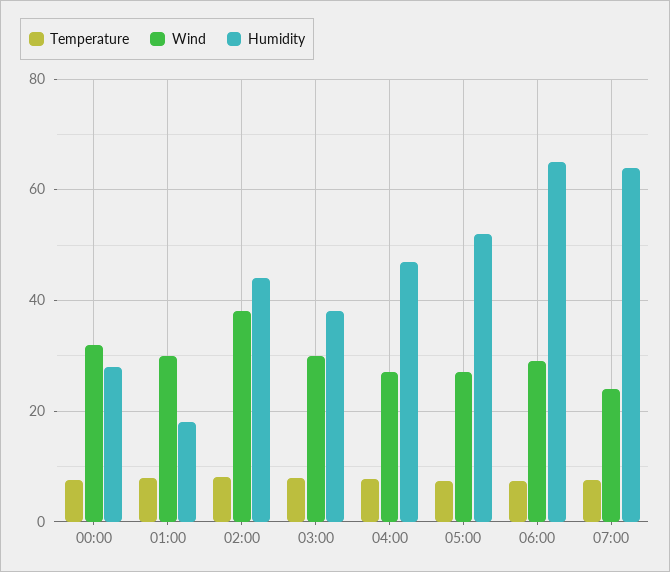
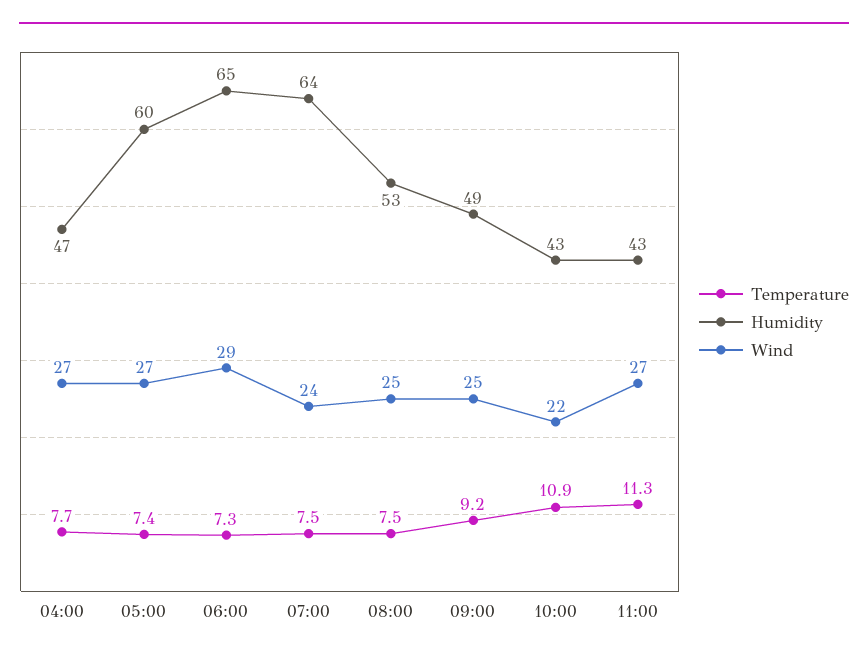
Temperature, 00:00: 8 -> none
Wind, 00:00: 32 -> none
Humidity, 00:00: 28 -> none
Temperature, 01:00: 8 -> none
Wind, 01:00: 30 -> none
Humidity, 01:00: 18 -> none
Temperature, 02:00: 8 -> none
Wind, 02:00: 38 -> none
Humidity, 02:00: 44 -> none
Temperature, 03:00: 8 -> none
Wind, 03:00: 30 -> none
Humidity, 03:00: 38 -> none
Humidity, 05:00: 52 -> 60
Temperature, 08:00: none -> 7.5
Humidity, 08:00: none -> 53
Wind, 08:00: none -> 25
Temperature, 09:00: none -> 9.2
Humidity, 09:00: none -> 49
Wind, 09:00: none -> 25
Temperature, 10:00: none -> 10.9
Humidity, 10:00: none -> 43
Wind, 10:00: none -> 22
Temperature, 11:00: none -> 11.3
Humidity, 11:00: none -> 43
Wind, 11:00: none -> 27

